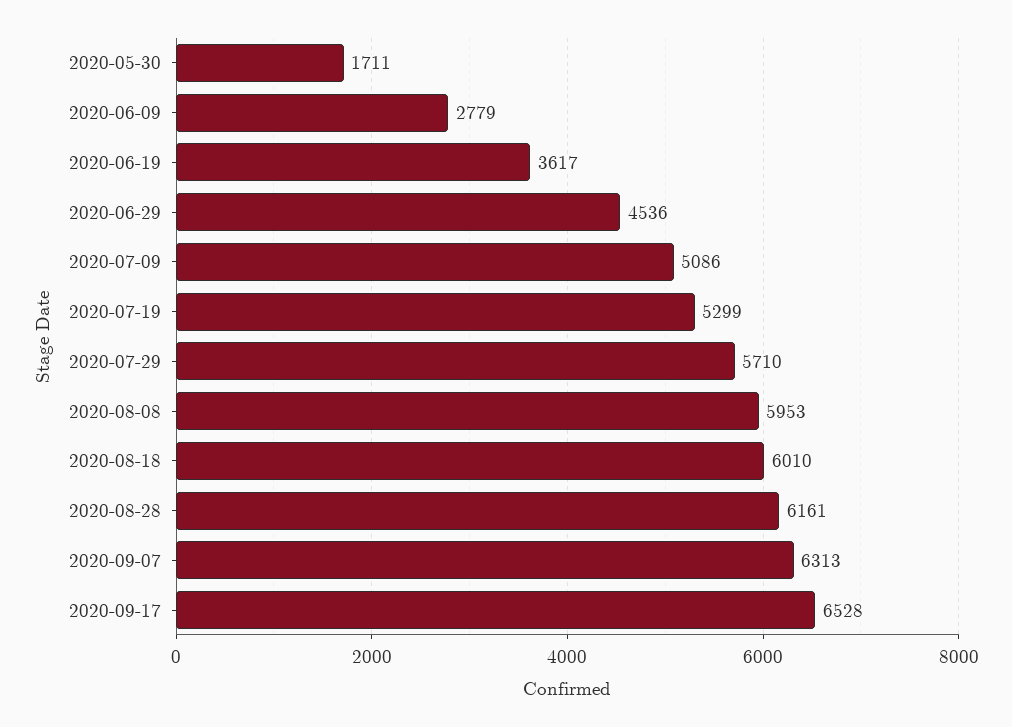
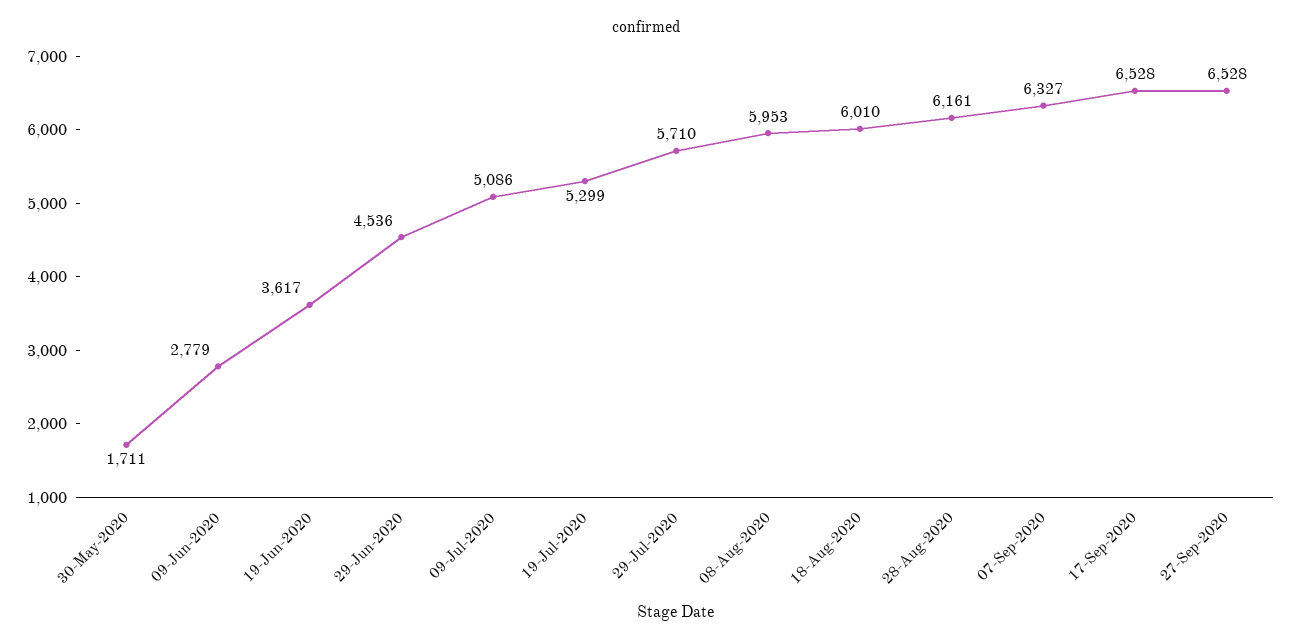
2020-09-07: 6313 -> 6327
27-Sep-2020: none -> 6528

